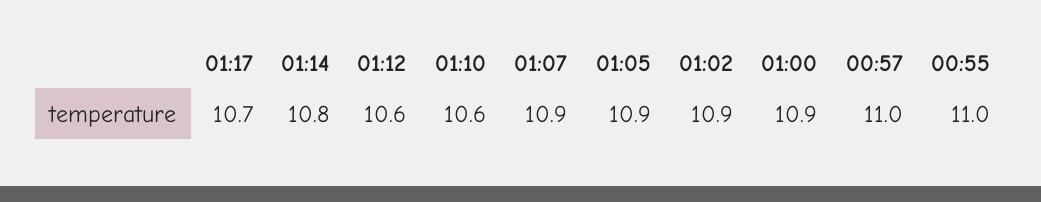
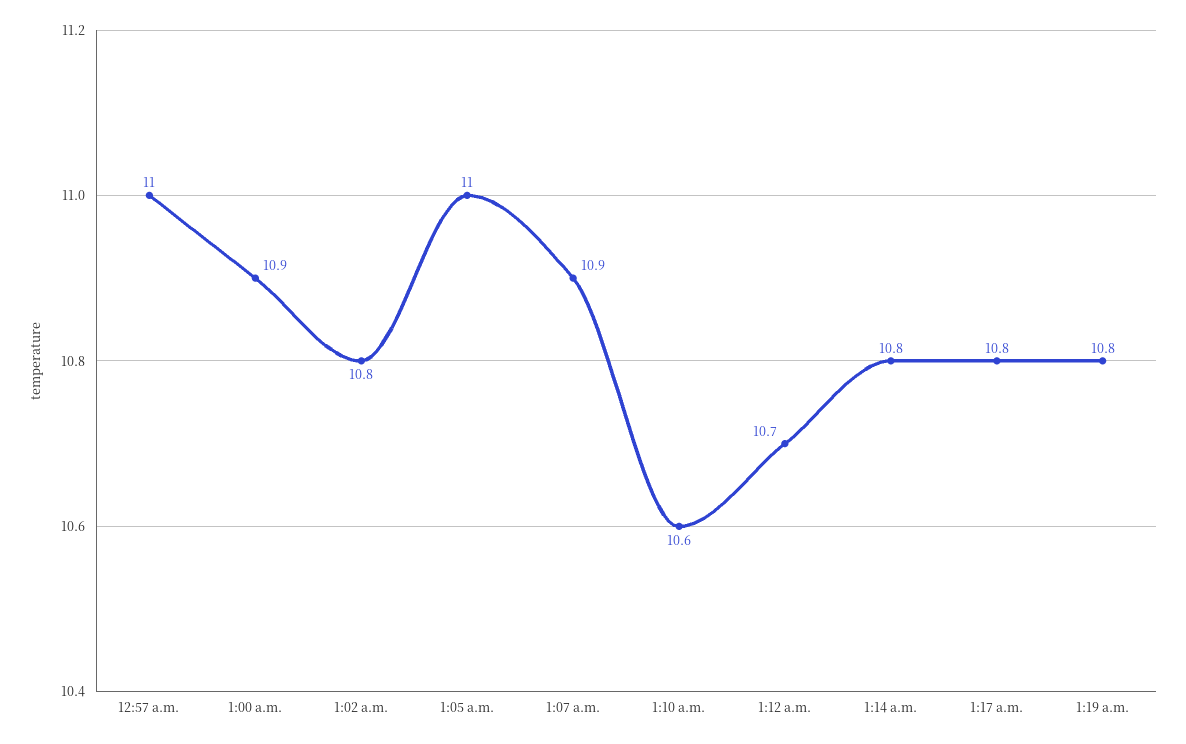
01:17: 10.7 -> 10.8
01:12: 10.6 -> 10.7
01:05: 10.9 -> 11
01:02: 10.9 -> 10.8
00:55: 11 -> none
1:19 a.m.: none -> 10.8

